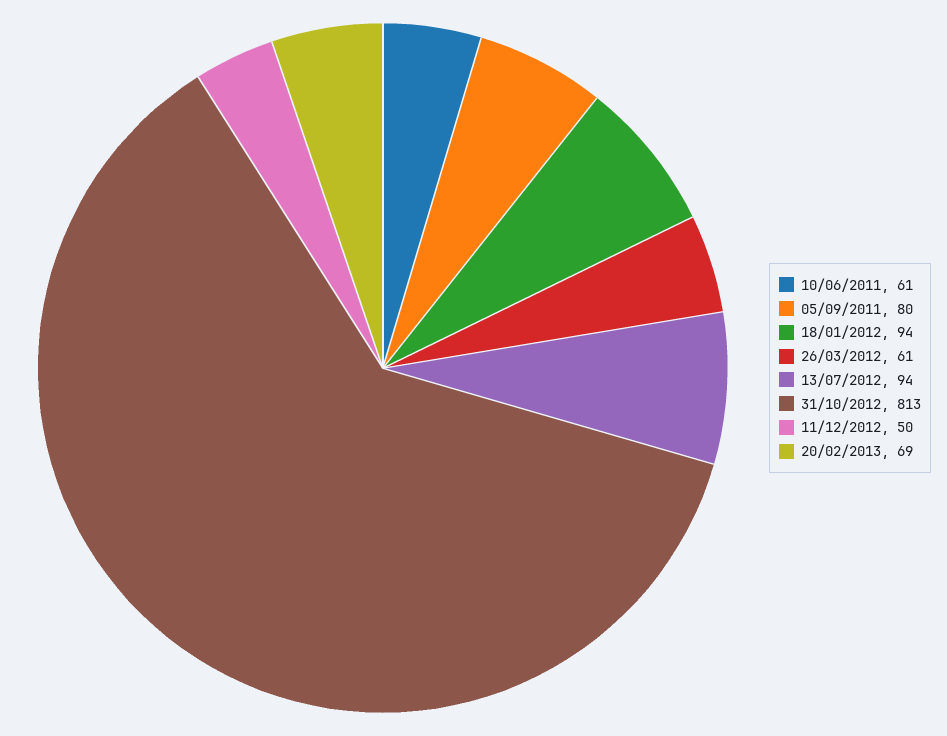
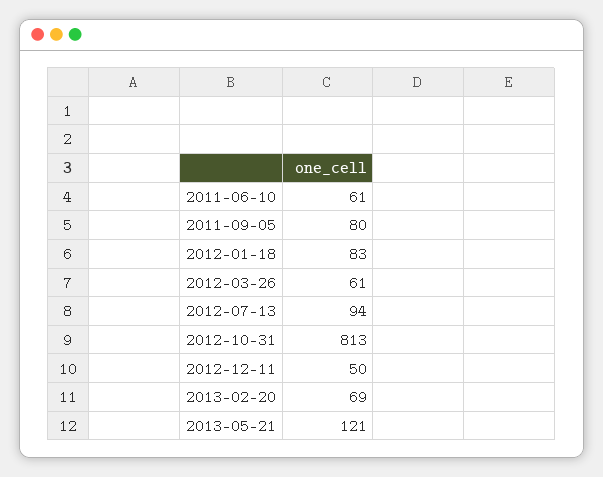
18/01/2012: 94 -> 83
2013-05-21: none -> 121

